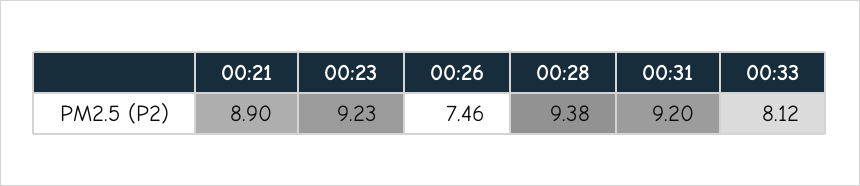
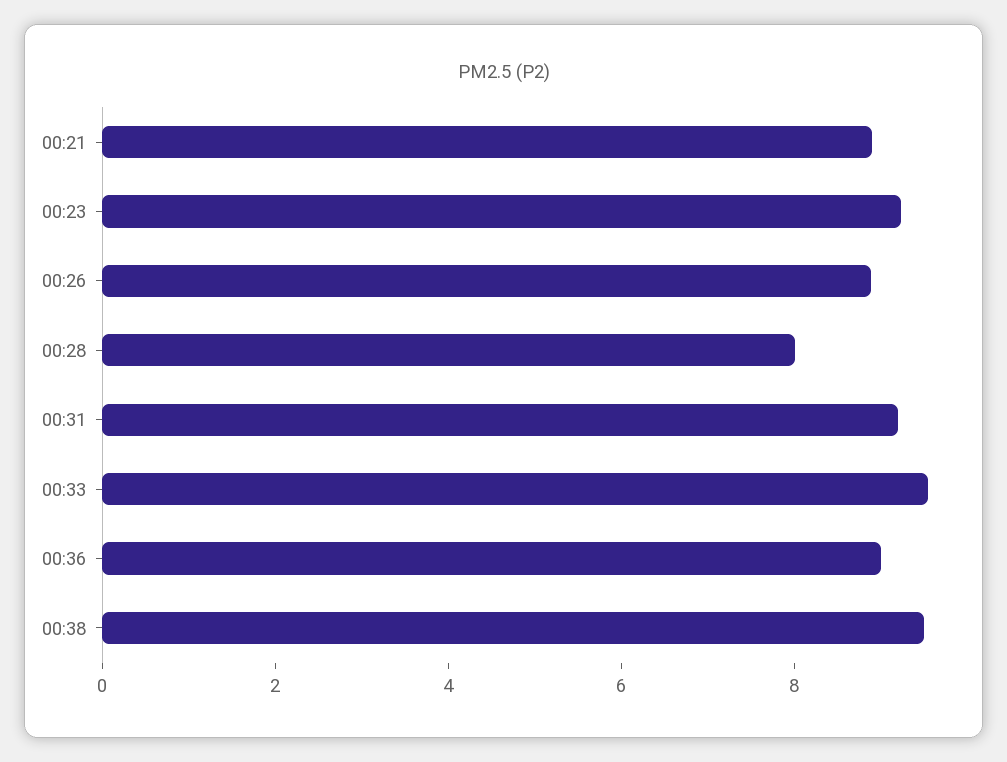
00:26: 7.46 -> 9
00:28: 9.38 -> 8
00:33: 8.12 -> 9.5
00:36: none -> 9
00:38: none -> 9.5

